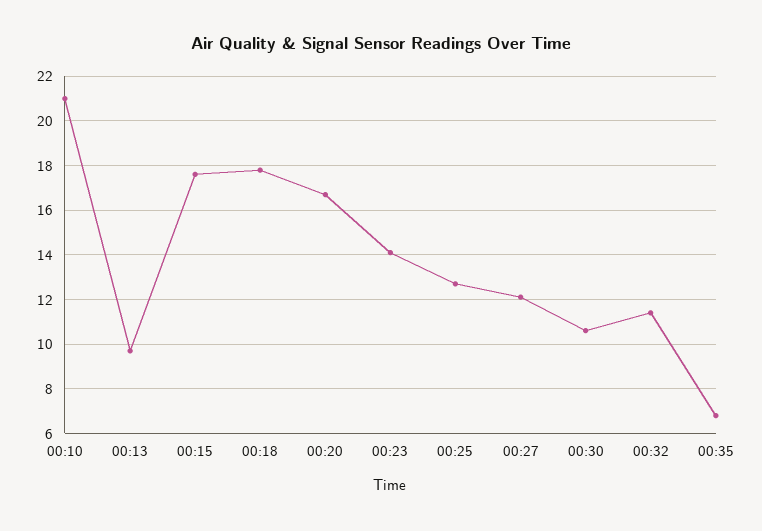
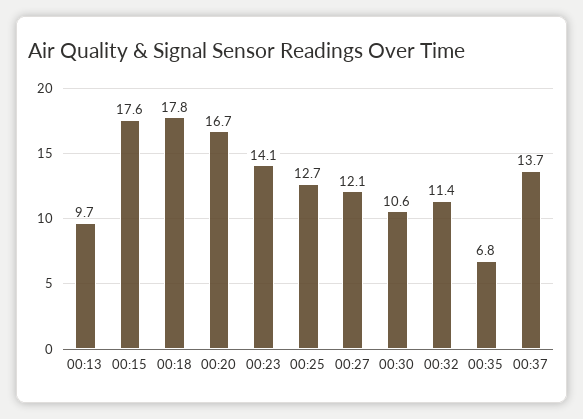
00:10: 21 -> none
00:37: none -> 13.7

